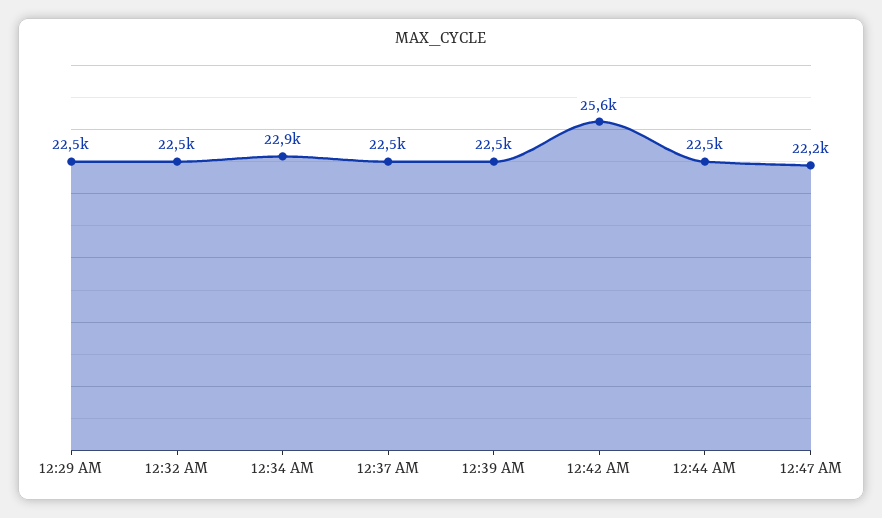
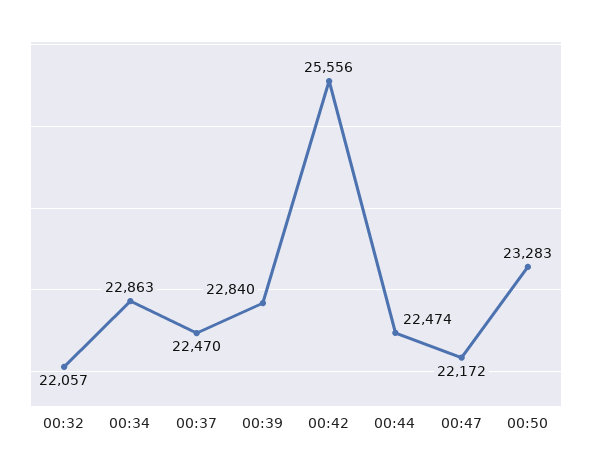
12:29 AM: 22500 -> none
12:32 AM: 22500 -> 22057
12:39 AM: 22500 -> 22840
00:50: none -> 23283

